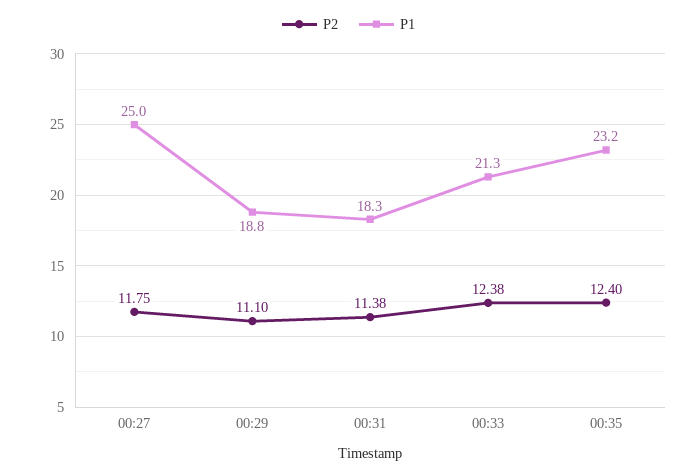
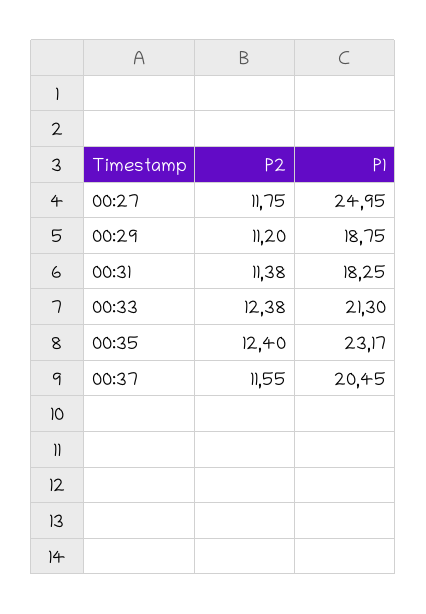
P2, 00:29: 11.1 -> 11.2
P2, 00:37: none -> 11.55
P1, 00:37: none -> 20.45

